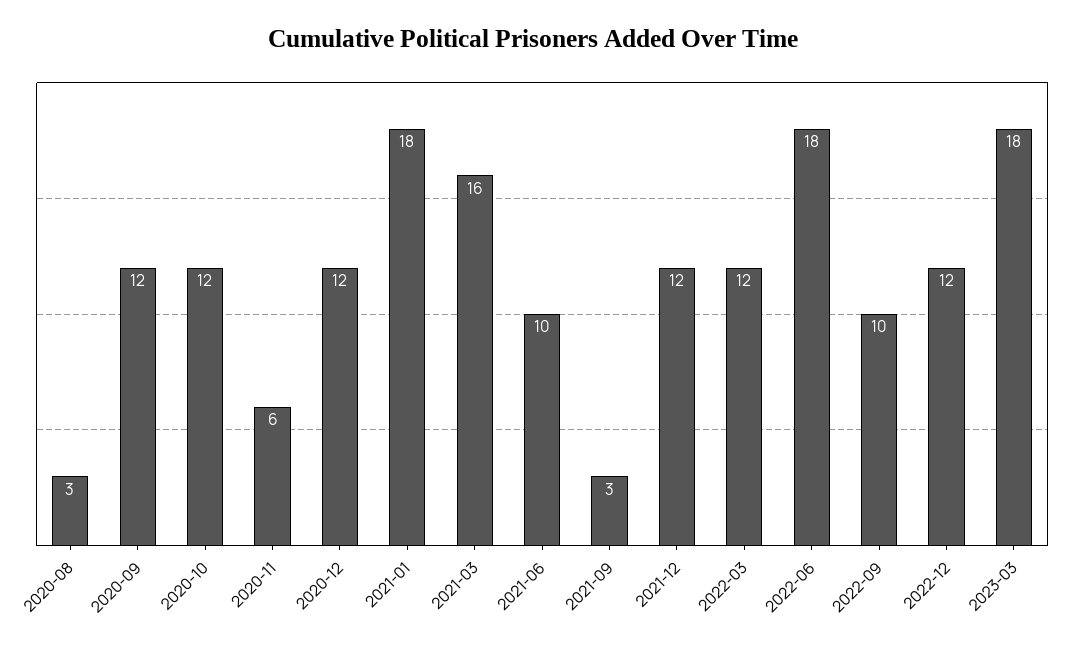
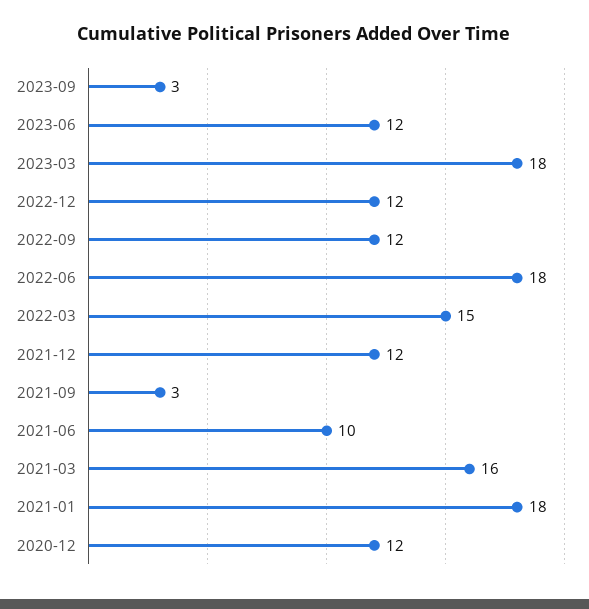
2020-08: 3 -> none
2020-09: 12 -> none
2020-10: 12 -> none
2020-11: 6 -> none
2022-03: 12 -> 15
2022-09: 10 -> 12
2023-09: none -> 3
2023-06: none -> 12

